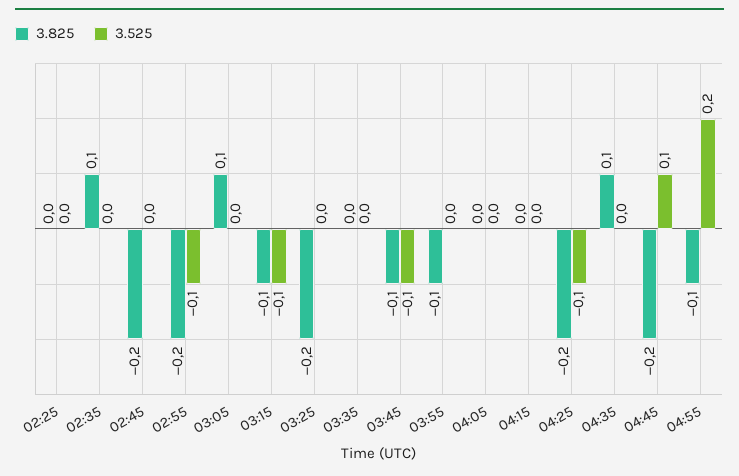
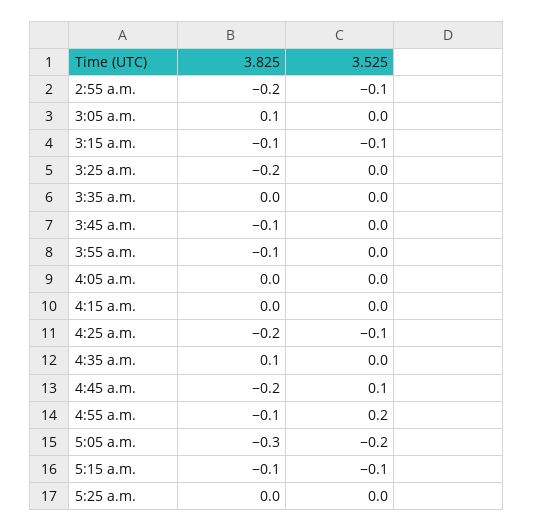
3.825, 02:25: 0 -> none
3.525, 02:25: 0 -> none
3.825, 02:35: 0.1 -> none
3.525, 02:35: 0 -> none
3.825, 02:45: -0.2 -> none
3.525, 02:45: 0 -> none
3.525, 03:45: -0.1 -> 0
3.825, 5:05 a.m.: none -> -0.3
3.525, 5:05 a.m.: none -> -0.2
3.825, 5:15 a.m.: none -> -0.1
3.525, 5:15 a.m.: none -> -0.1
3.825, 5:25 a.m.: none -> 0
3.525, 5:25 a.m.: none -> 0

